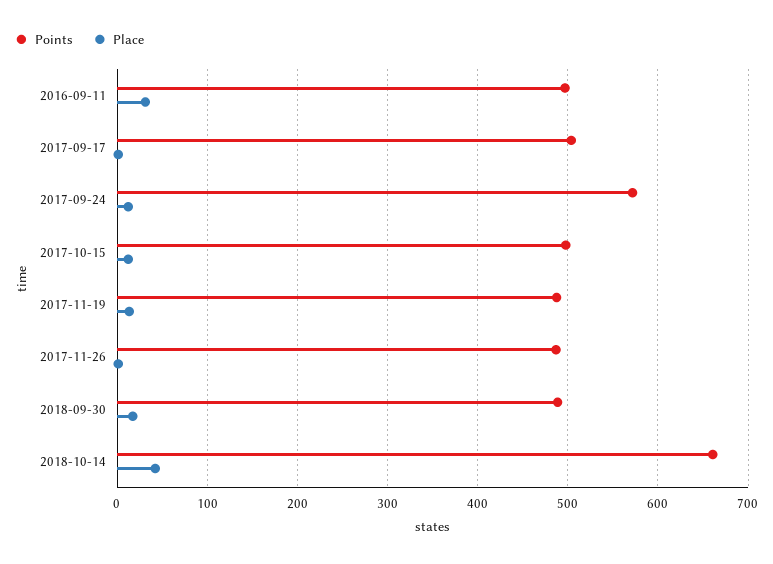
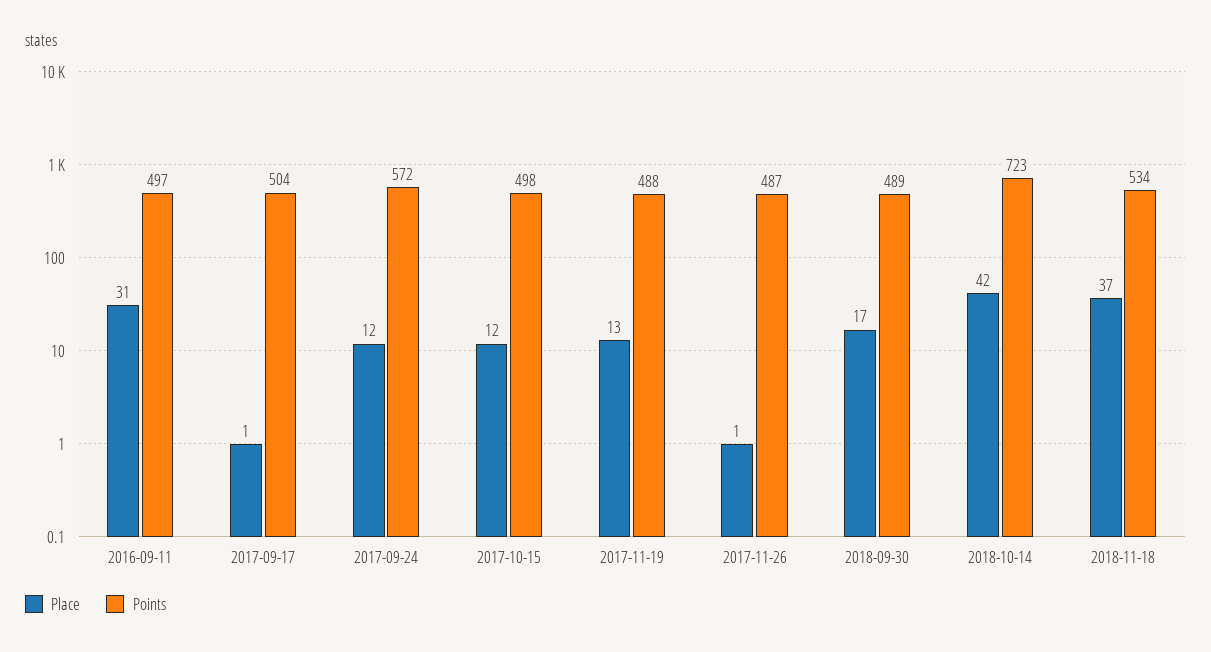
Points, 2018-10-14: 660 -> 723
Place, 2018-11-18: none -> 37
Points, 2018-11-18: none -> 534

